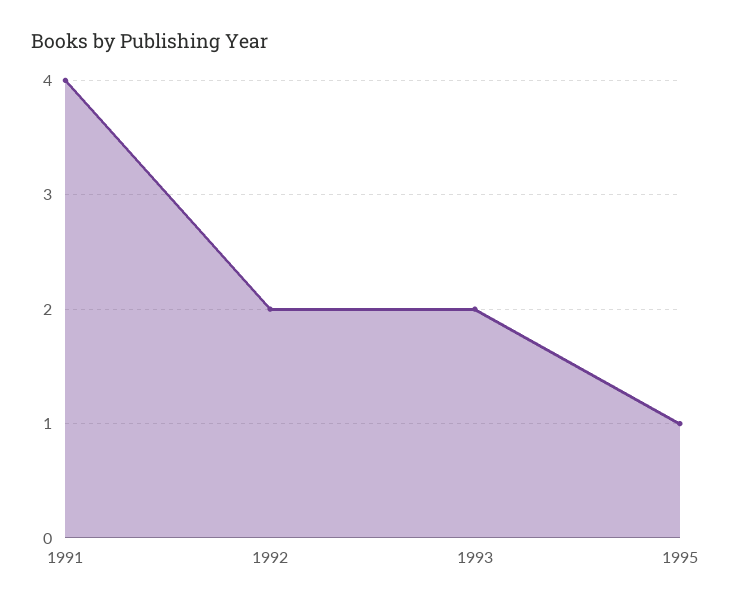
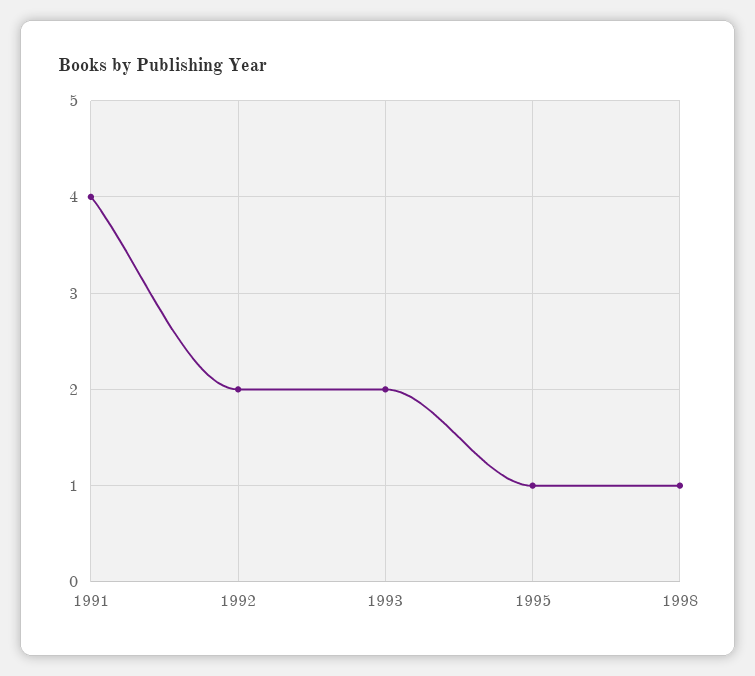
1998: none -> 1

